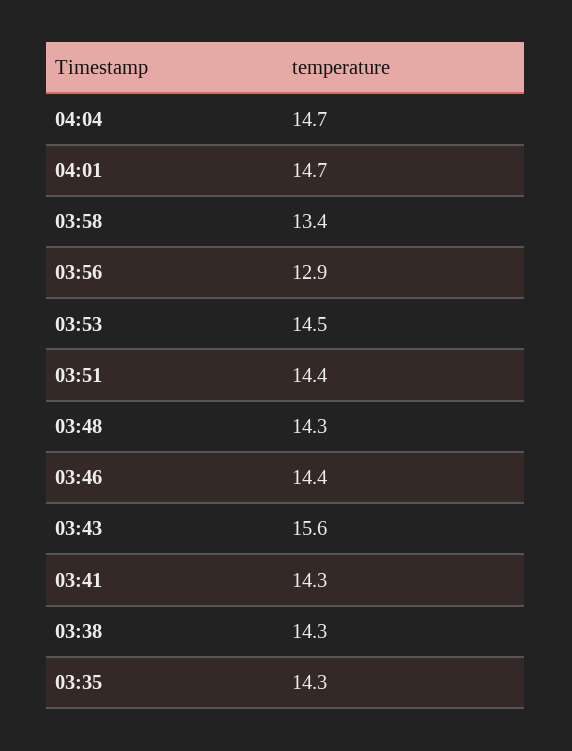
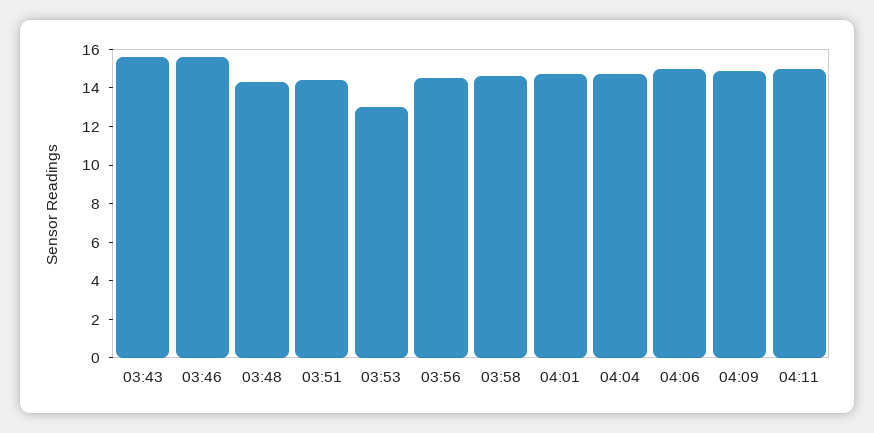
03:58: 13.4 -> 14.5
03:56: 12.9 -> 14.5
03:53: 14.5 -> 13
03:46: 14.4 -> 15.5
03:41: 14.3 -> none
03:38: 14.3 -> none
03:35: 14.3 -> none
04:06: none -> 15
04:09: none -> 15
04:11: none -> 15

